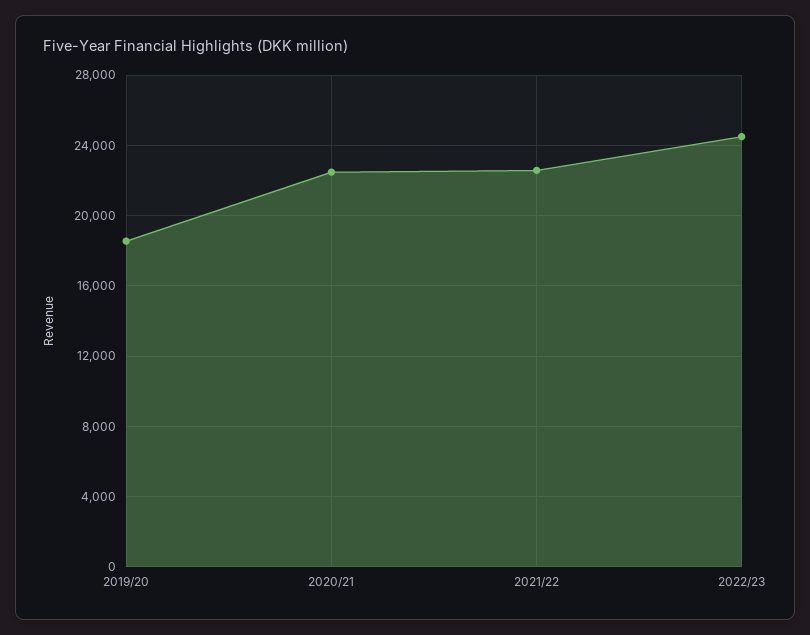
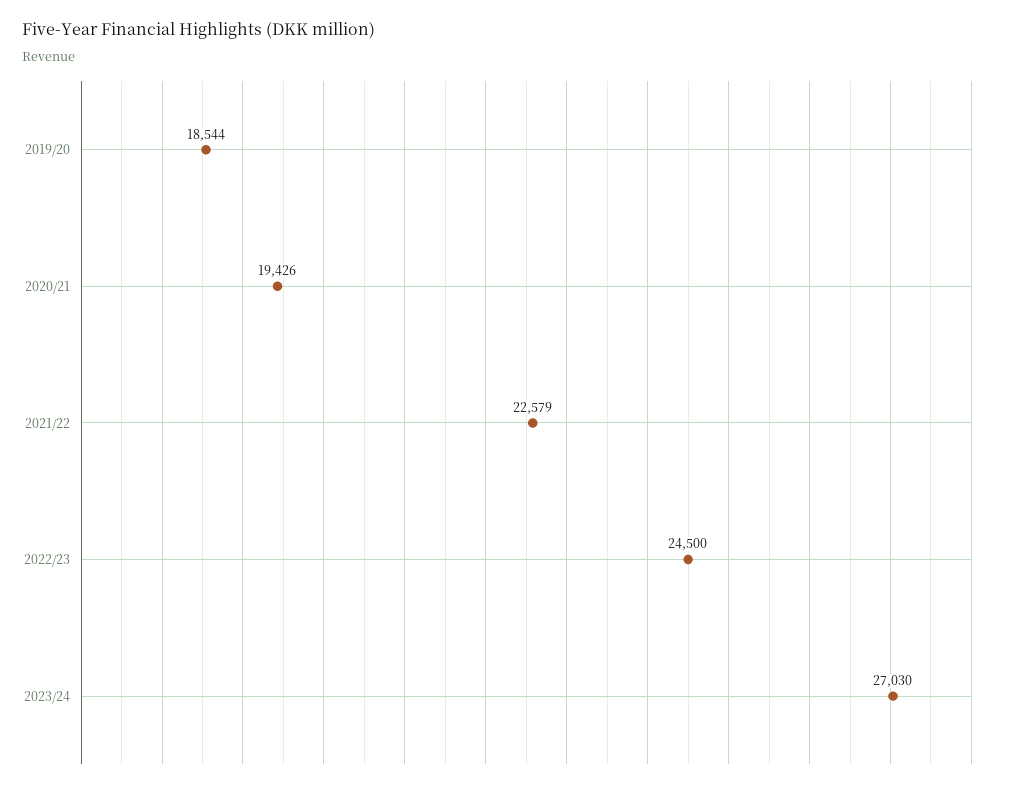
2020/21: 22500 -> 19426
2023/24: none -> 27030

